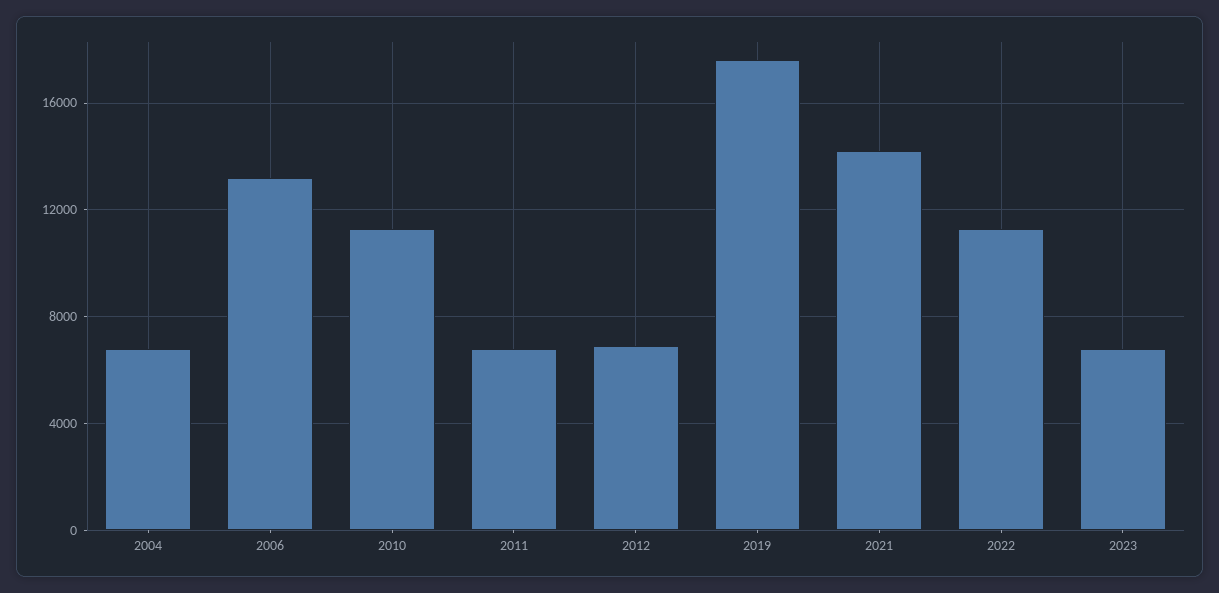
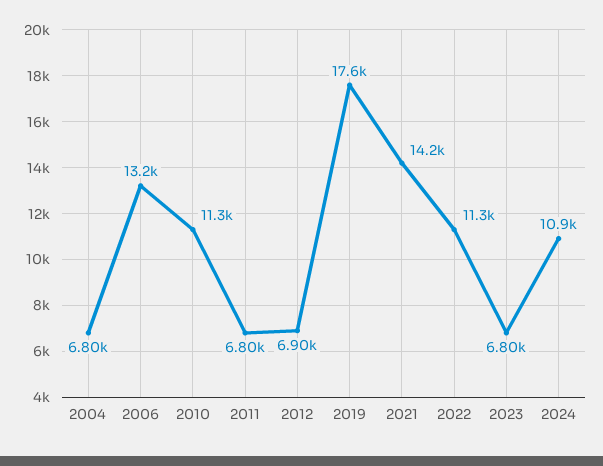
2024: none -> 10900

